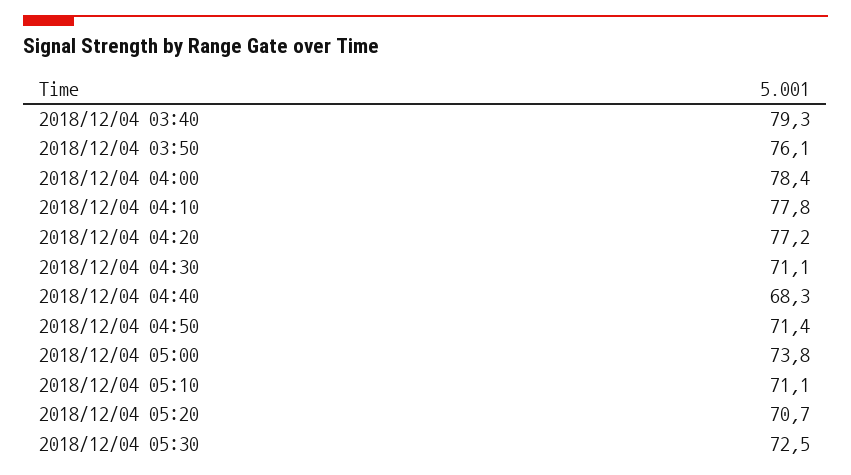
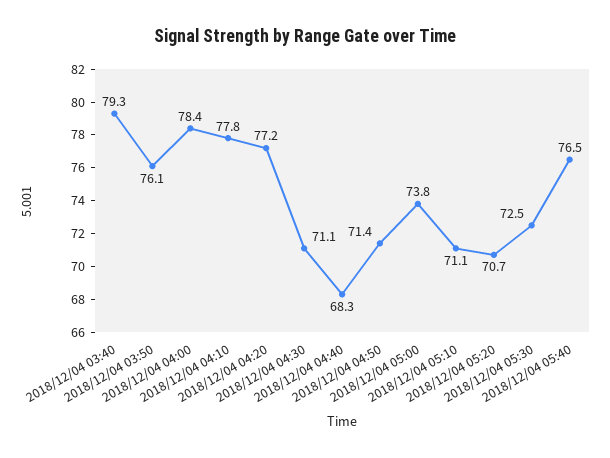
2018/12/04 05:40: none -> 76.5

